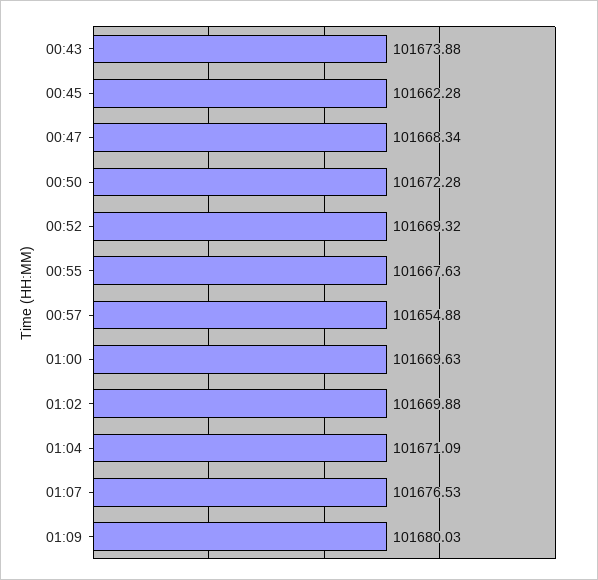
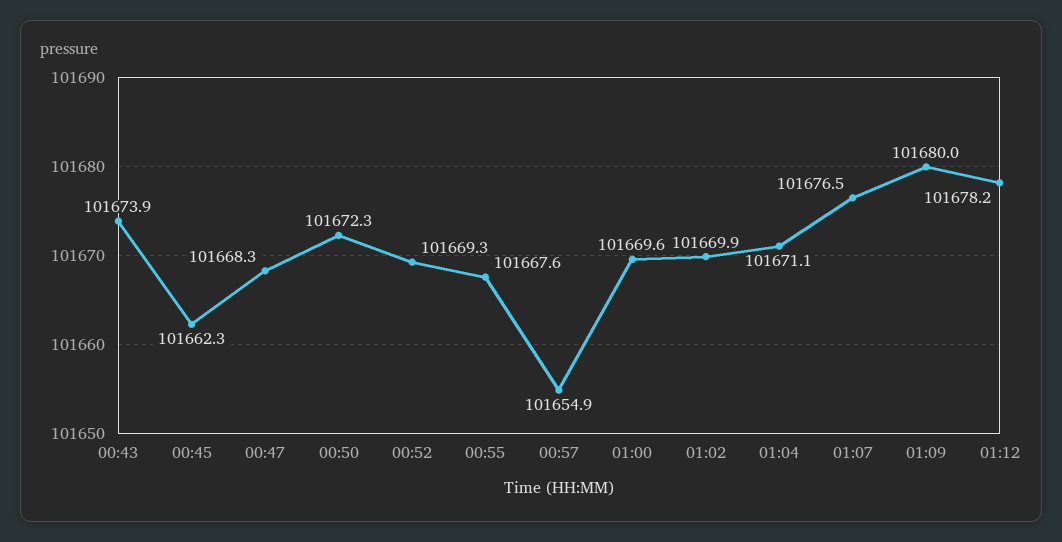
01:12: none -> 101678.2

